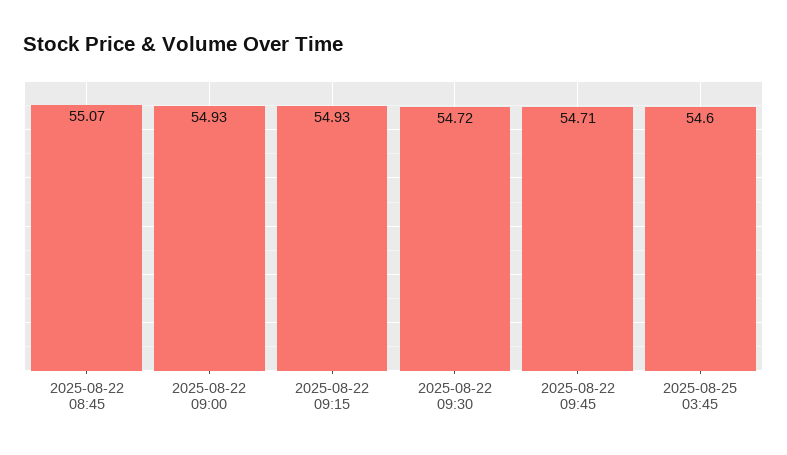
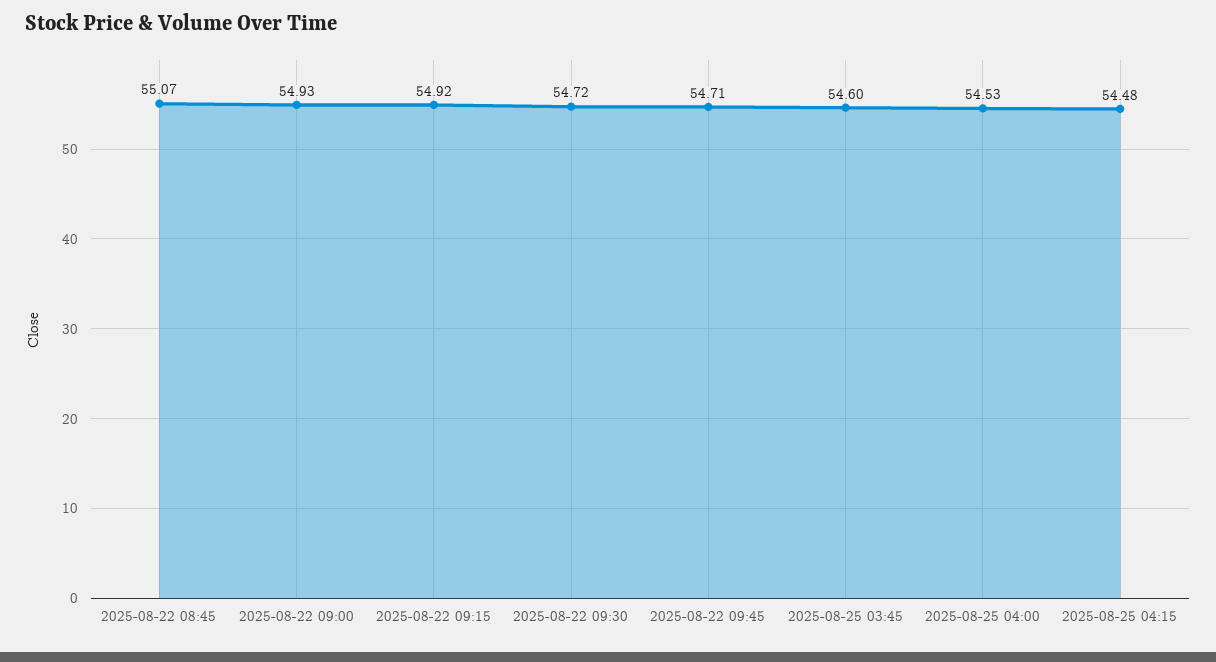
2025-08-22 09:15: 54.93 -> 54.92
2025-08-25 04:00: none -> 54.53
2025-08-25 04:15: none -> 54.48

